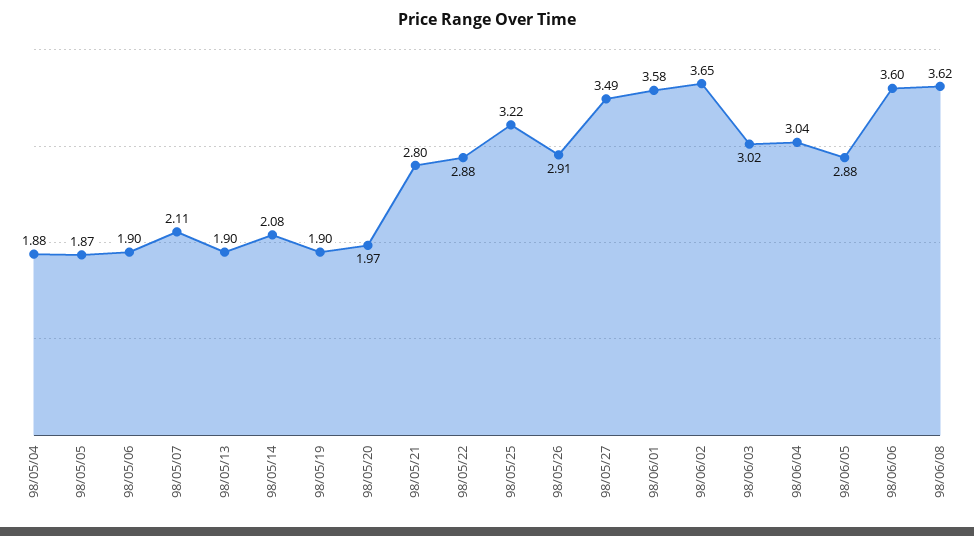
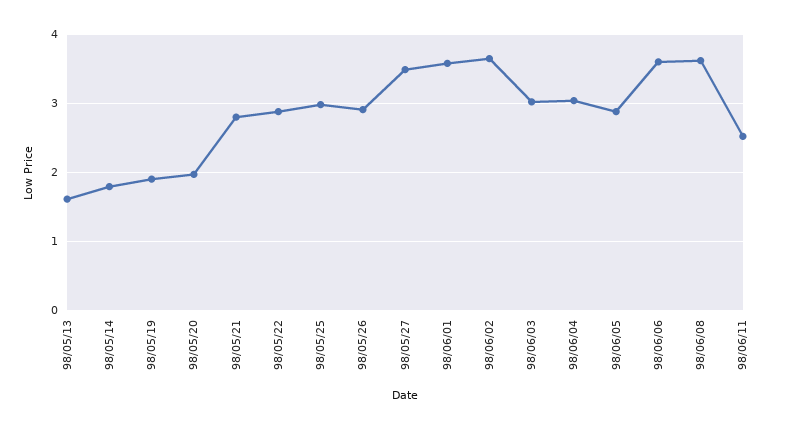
98/05/04: 1.88 -> none
98/05/05: 1.87 -> none
98/05/06: 1.9 -> none
98/05/07: 2.11 -> none
98/05/13: 1.9 -> 1.6
98/05/14: 2.08 -> 1.8
98/05/25: 3.22 -> 3
98/06/11: none -> 2.5

